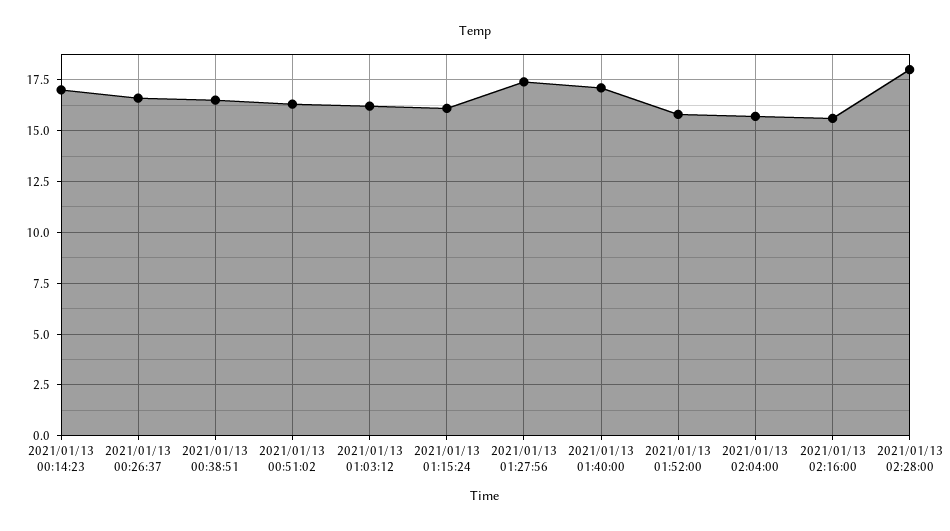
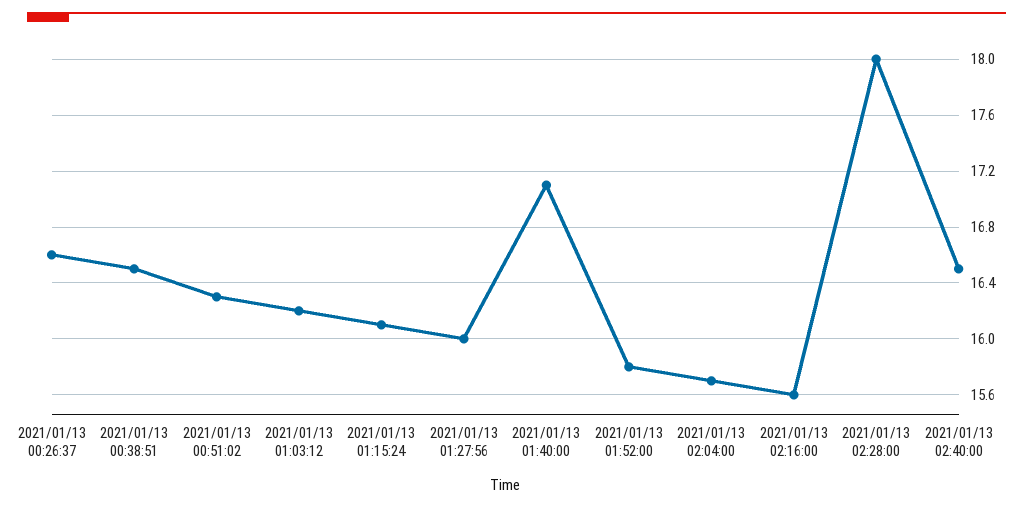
2021/01/13 00:14:23: 17 -> none
2021/01/13 01:27:56: 17.5 -> 16
2021/01/13 02:40:00: none -> 16.5

